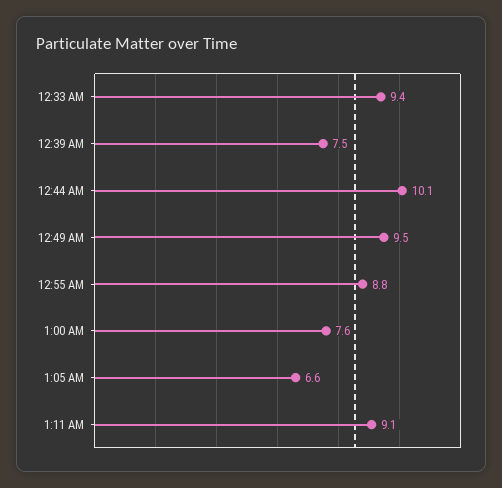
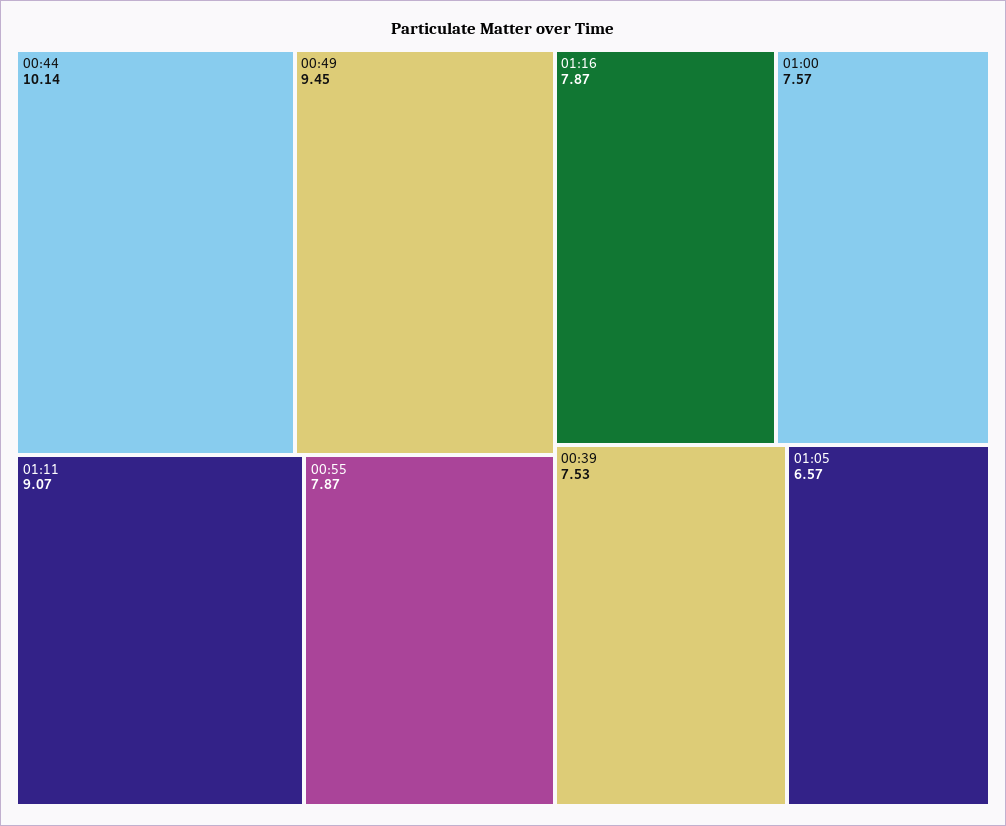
12:33 AM: 9.4 -> none
12:55 AM: 8.8 -> 7.87
01:16: none -> 7.87

